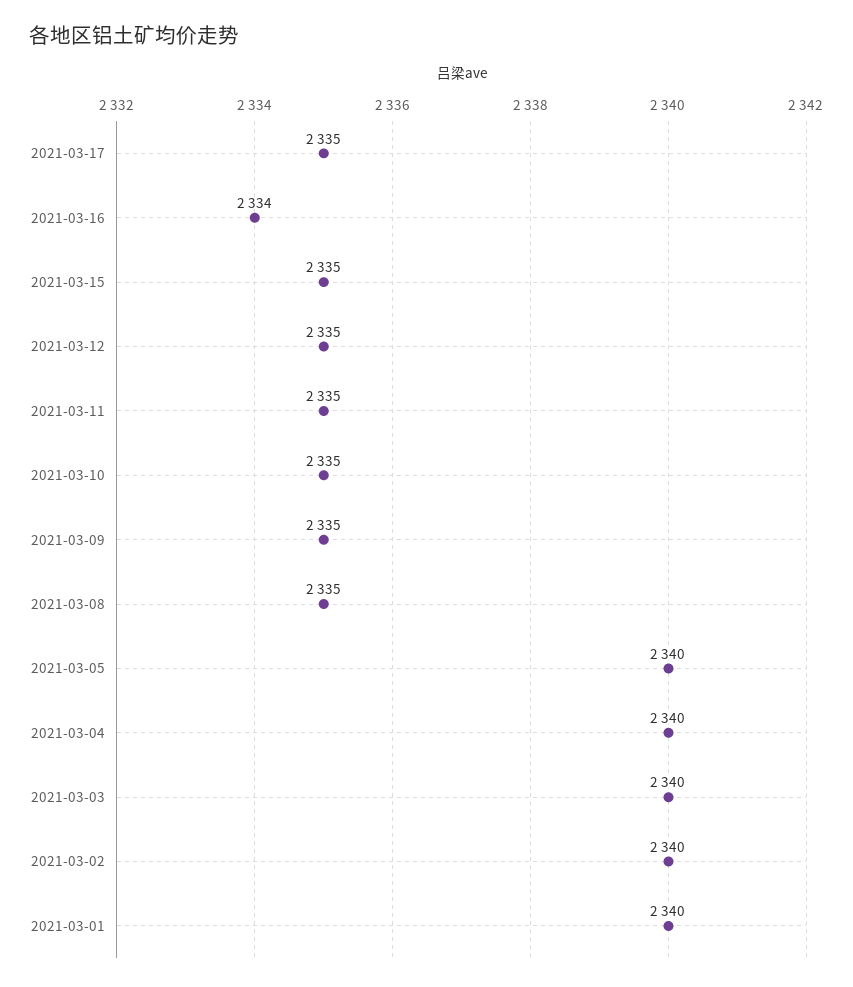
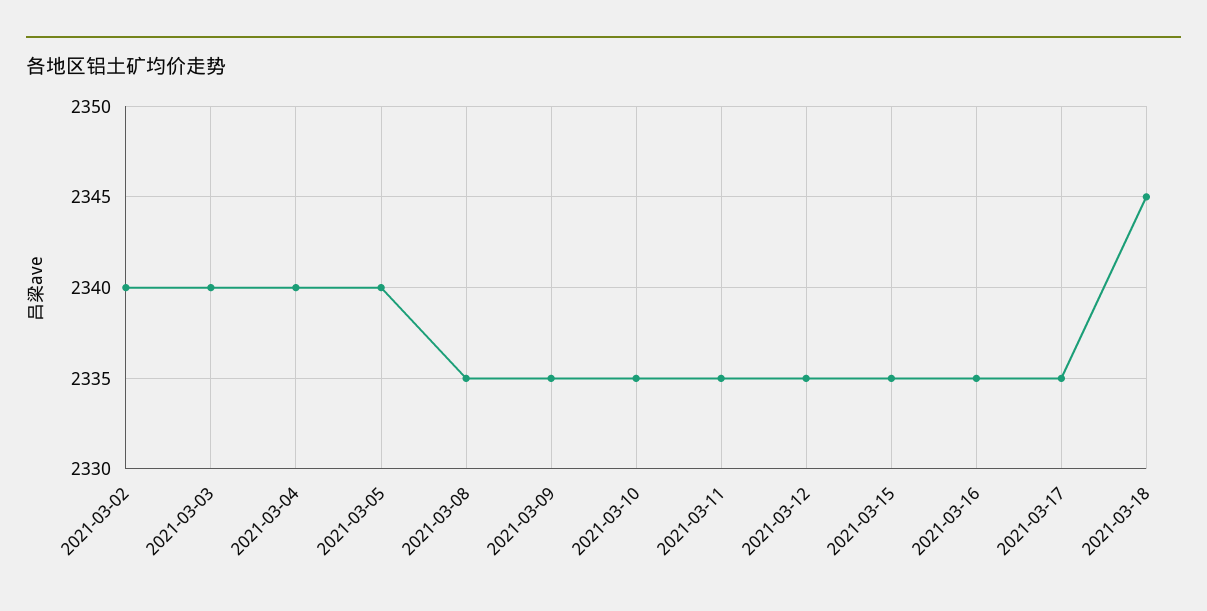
2021-03-16: 2334 -> 2335
2021-03-01: 2340 -> none
2021-03-18: none -> 2345

